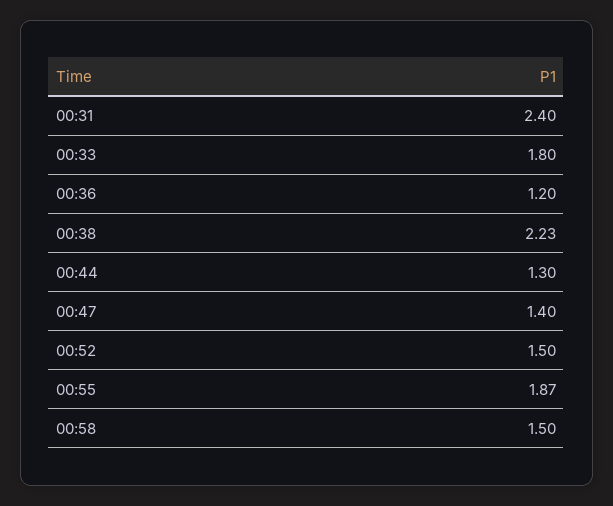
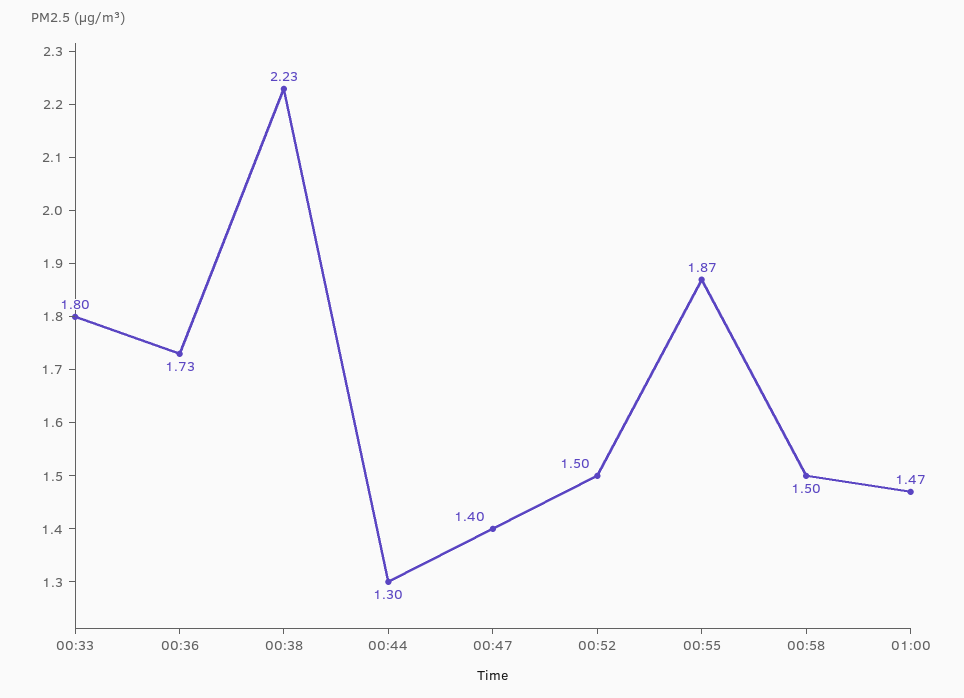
00:31: 2.4 -> none
00:36: 1.2 -> 1.73
01:00: none -> 1.47

